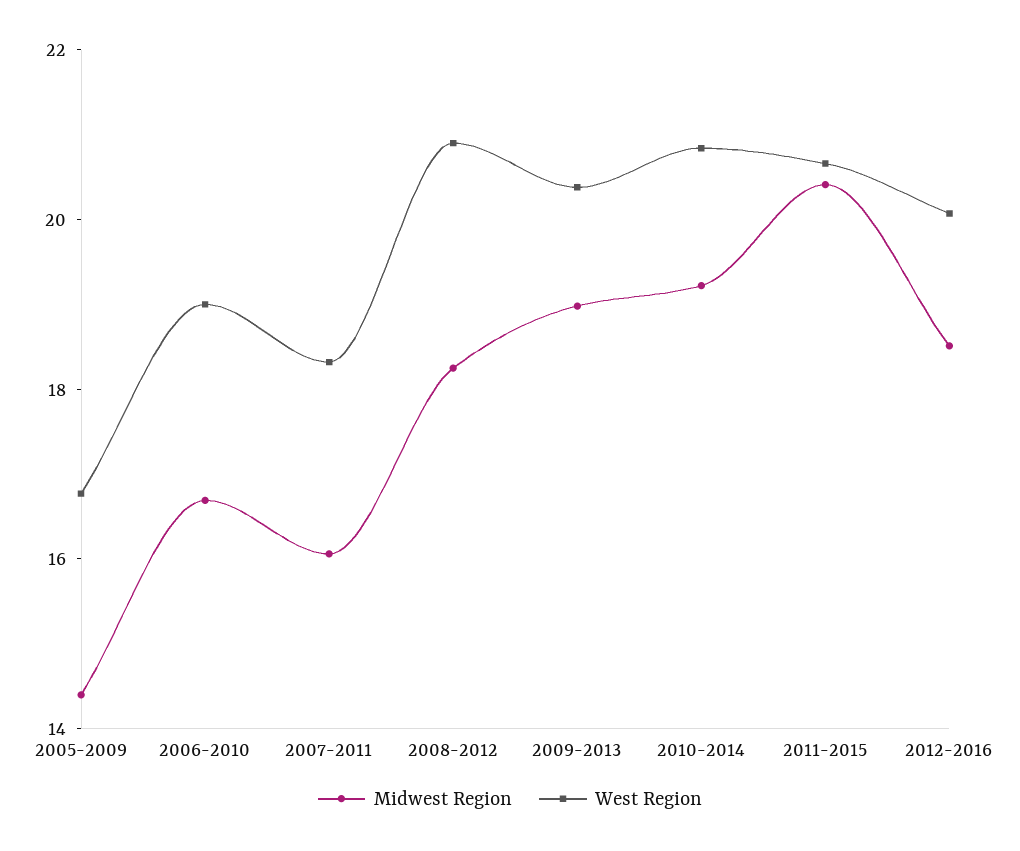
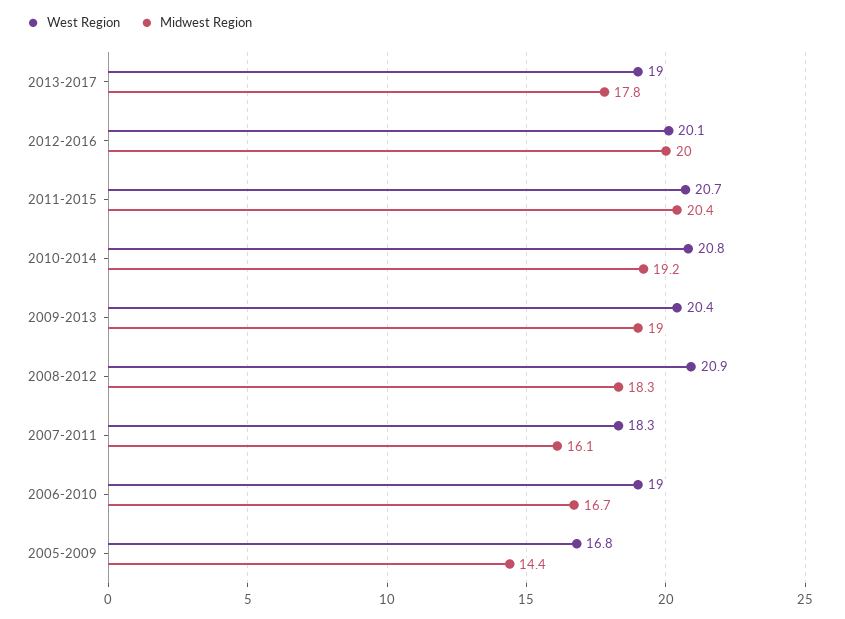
Midwest Region, 2012-2016: 18.5 -> 20
West Region, 2013-2017: none -> 19
Midwest Region, 2013-2017: none -> 17.8

